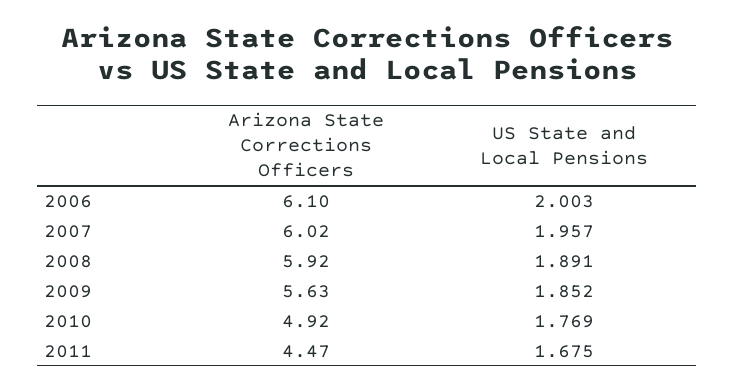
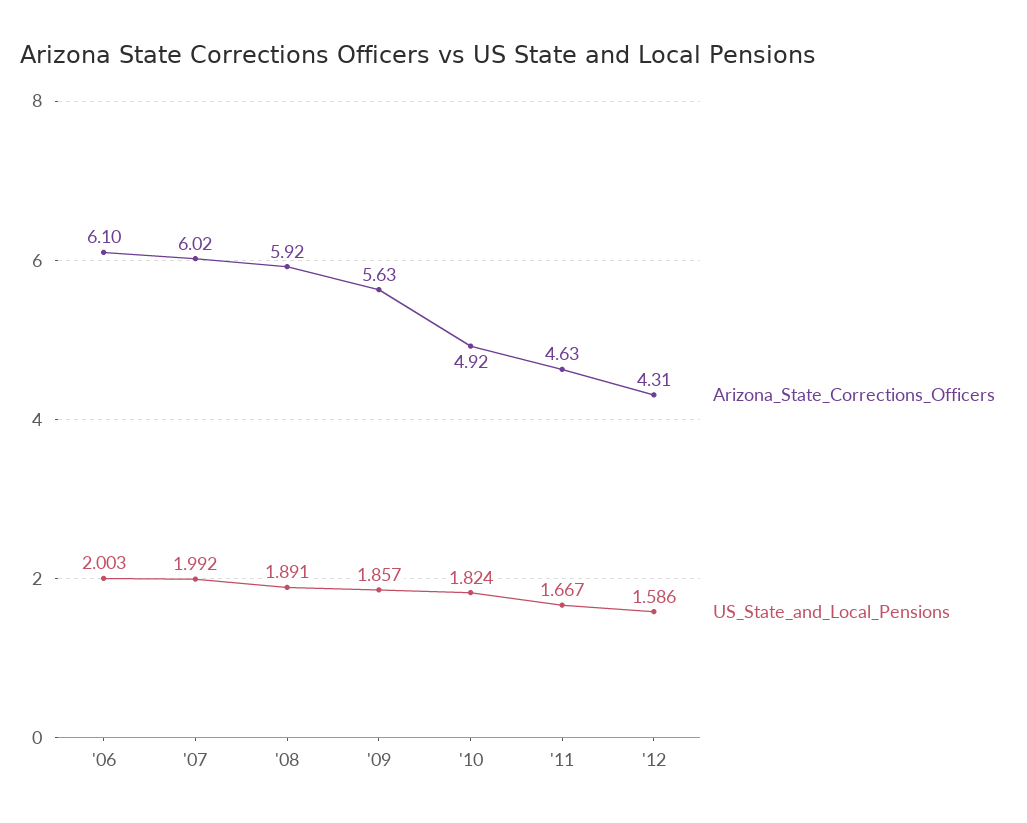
US State and Local Pensions, 2007: 1.957 -> 1.992
US State and Local Pensions, 2009: 1.852 -> 1.857
US State and Local Pensions, 2010: 1.769 -> 1.824
Arizona State Corrections Officers, 2011: 4.47 -> 4.63
US State and Local Pensions, 2011: 1.675 -> 1.667
Arizona State Corrections Officers, '12: none -> 4.31
US State and Local Pensions, '12: none -> 1.586

